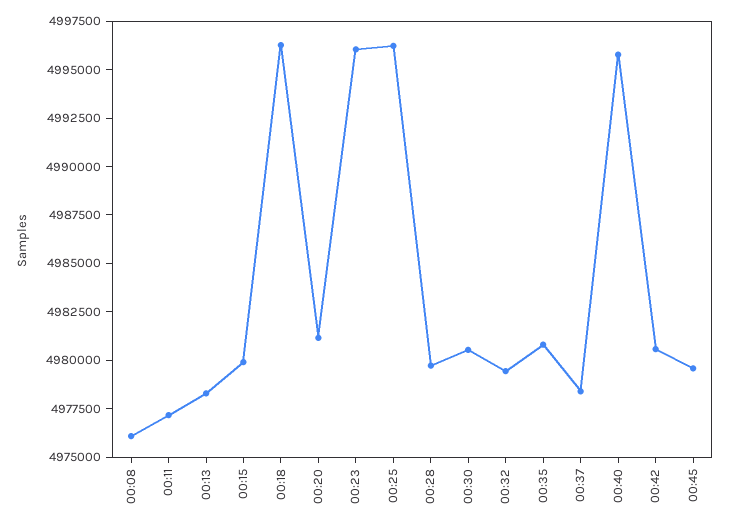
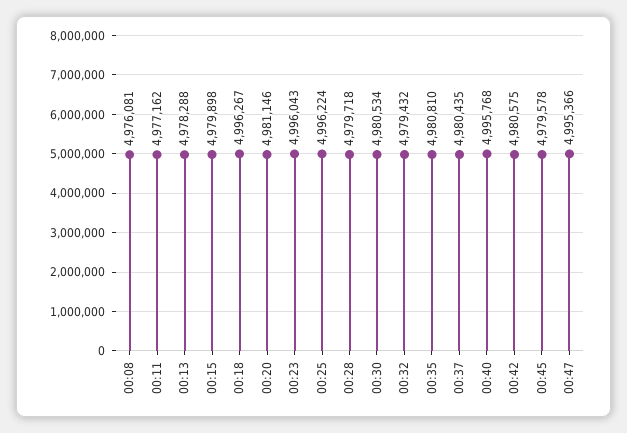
00:37: 4978500 -> 4980435
00:47: none -> 4995366

